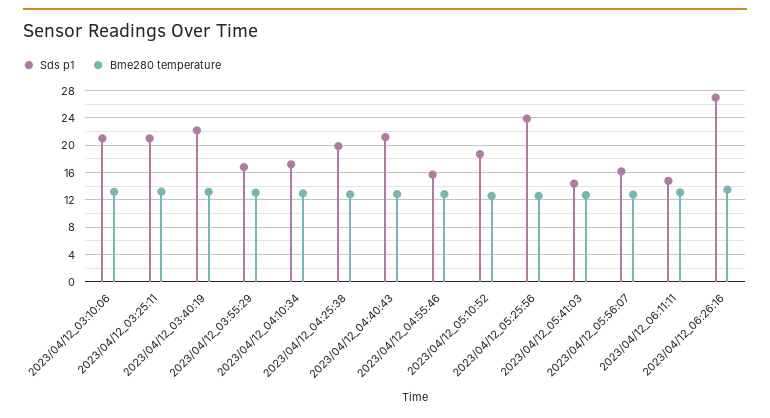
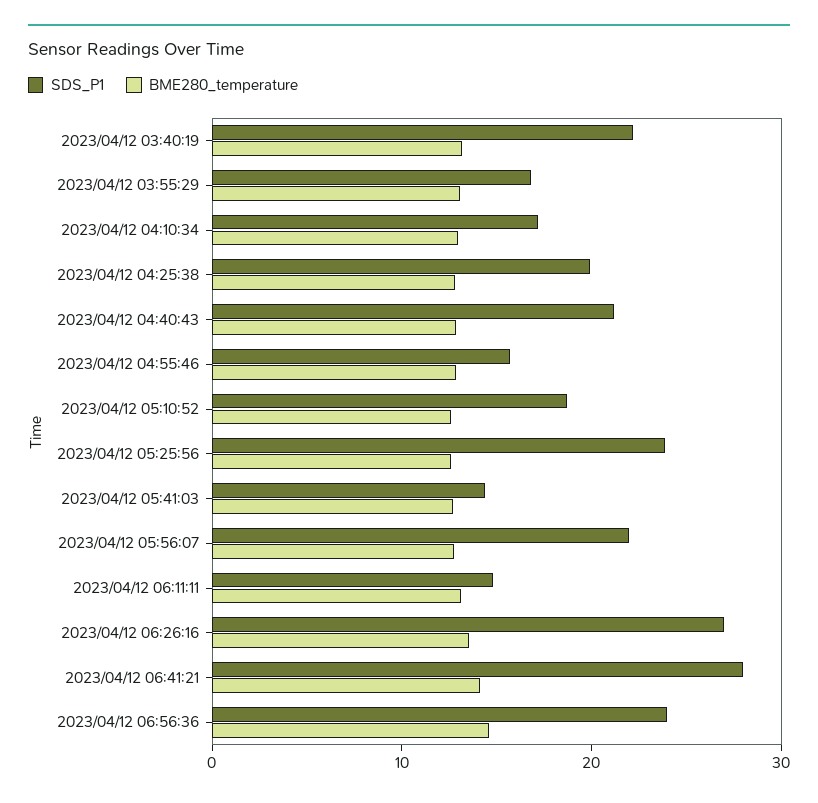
Sds p1, 2023/04/12_03:10:06: 21 -> none
Bme280 temperature, 2023/04/12_03:10:06: 13 -> none
Sds p1, 2023/04/12_03:25:11: 21 -> none
Bme280 temperature, 2023/04/12_03:25:11: 13 -> none
Sds p1, 2023/04/12_05:56:07: 16 -> 22
Sds p1, 2023/04/12 06:41:21: none -> 28
Bme280 temperature, 2023/04/12 06:41:21: none -> 14
Sds p1, 2023/04/12 06:56:36: none -> 24
Bme280 temperature, 2023/04/12 06:56:36: none -> 14

